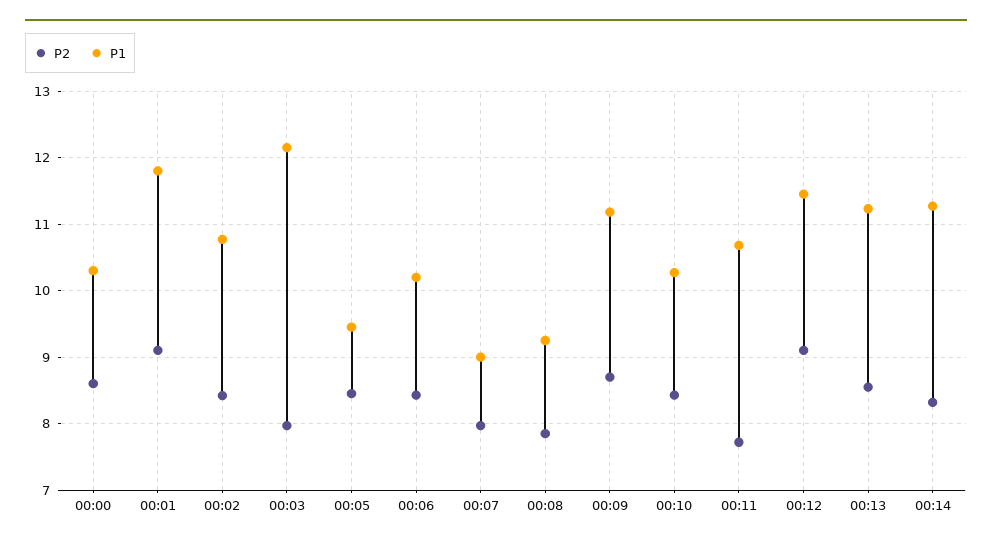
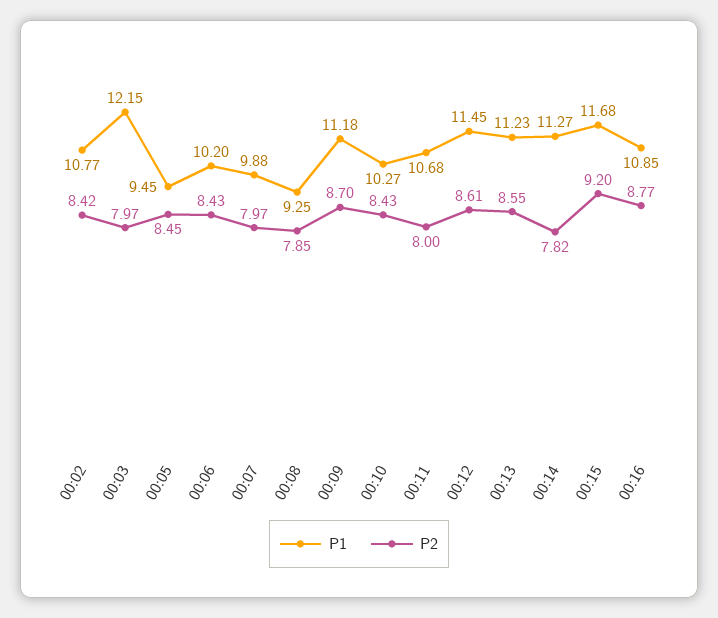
P2, 00:00: 8.6 -> none
P1, 00:00: 10.3 -> none
P2, 00:01: 9.1 -> none
P1, 00:01: 11.8 -> none
P1, 00:07: 9 -> 9.88
P2, 00:11: 7.7 -> 8
P2, 00:12: 9.1 -> 8.61
P2, 00:14: 8.3 -> 7.82
P1, 00:15: none -> 11.68
P2, 00:15: none -> 9.2
P1, 00:16: none -> 10.85
P2, 00:16: none -> 8.77

